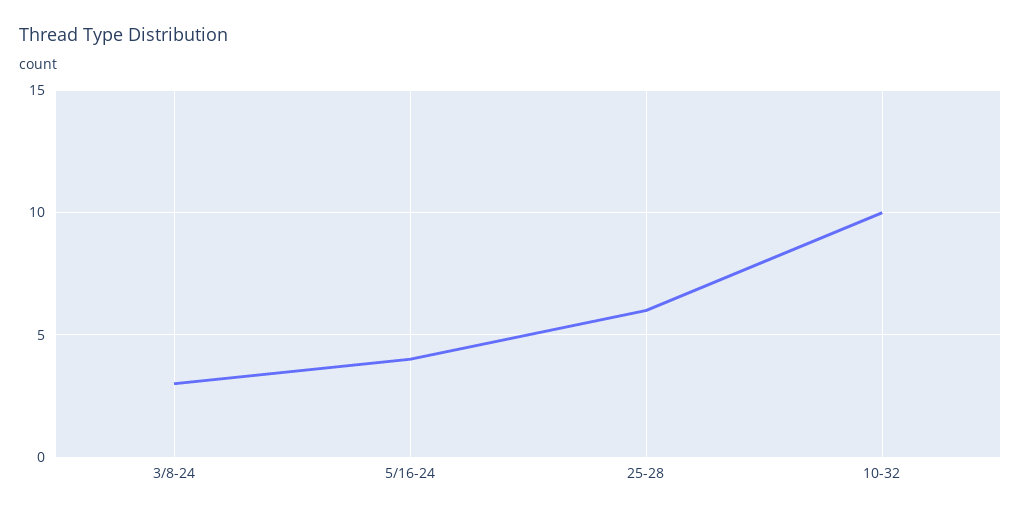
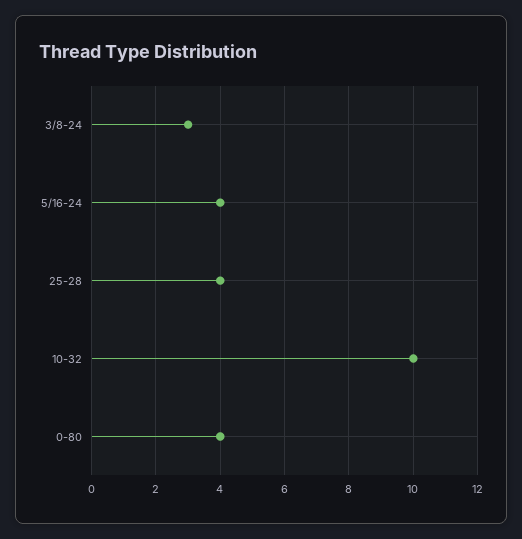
25-28: 6 -> 4
0-80: none -> 4

